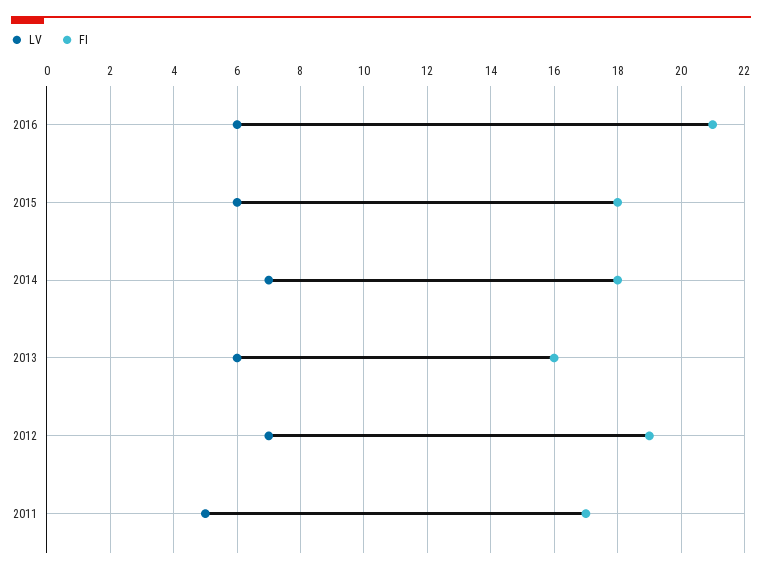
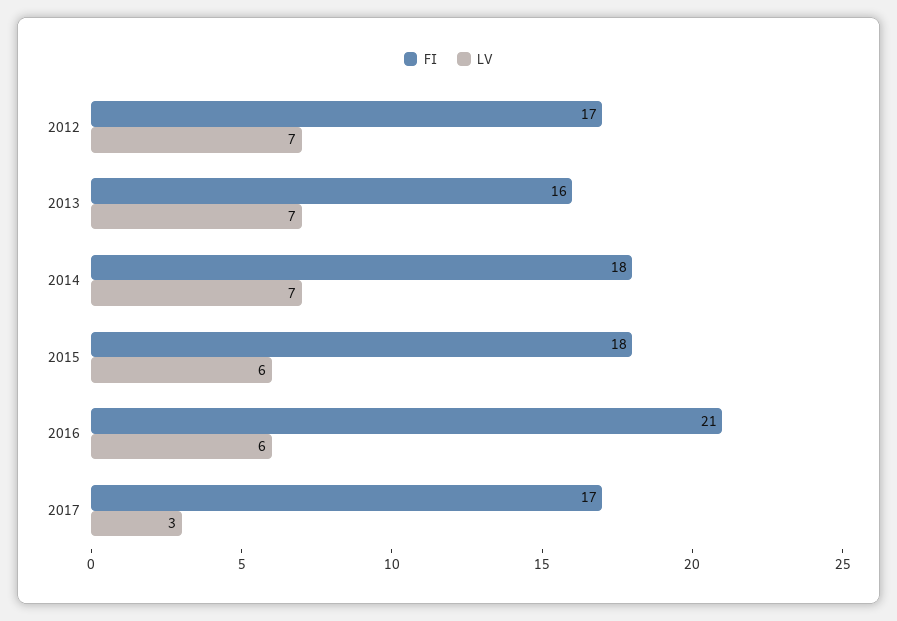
LV, 2013: 6 -> 7
FI, 2012: 19 -> 17
LV, 2011: 5 -> none
FI, 2011: 17 -> none
FI, 2017: none -> 17
LV, 2017: none -> 3

